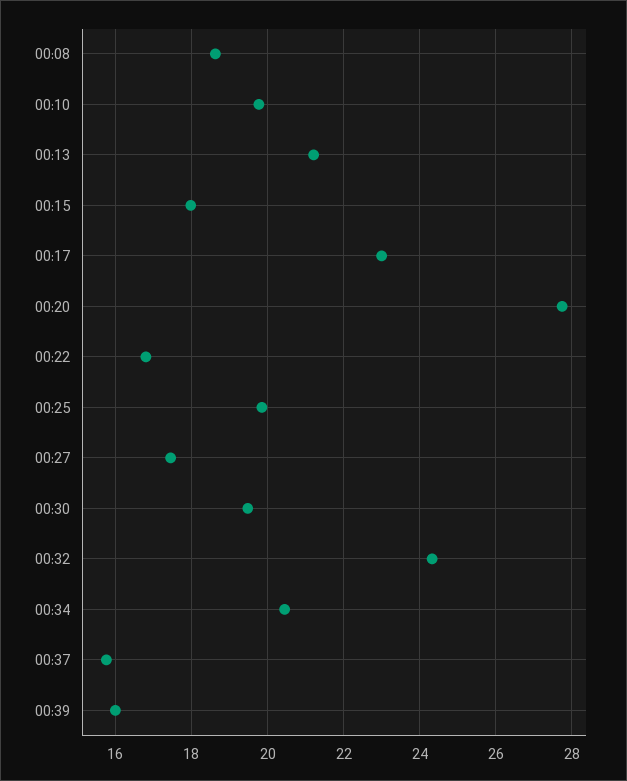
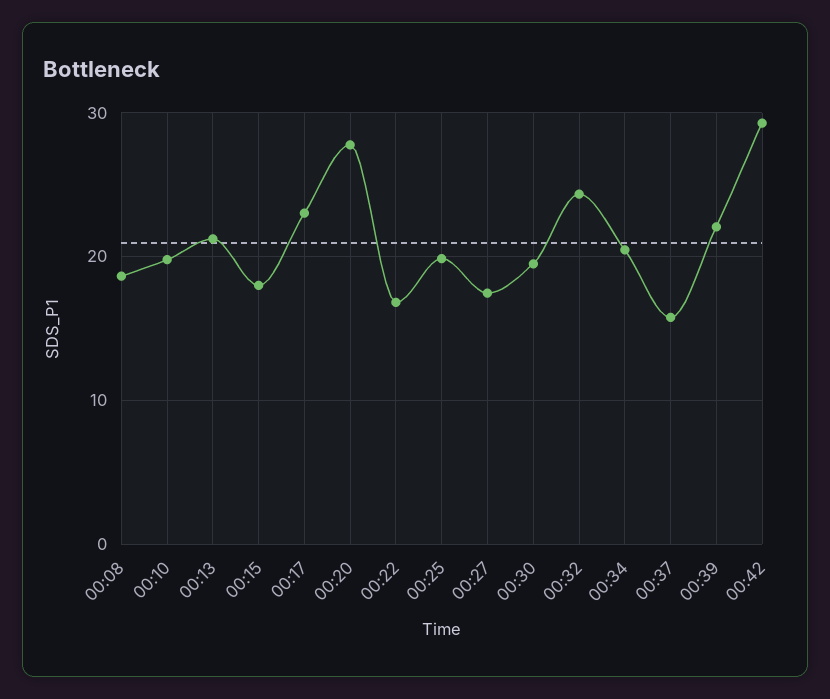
00:39: 16 -> 22
00:42: none -> 29

